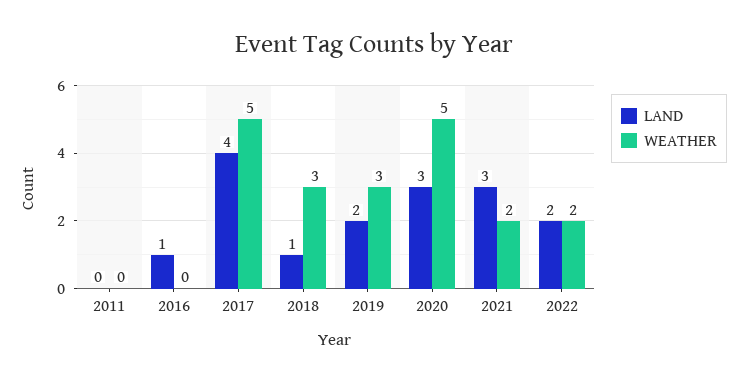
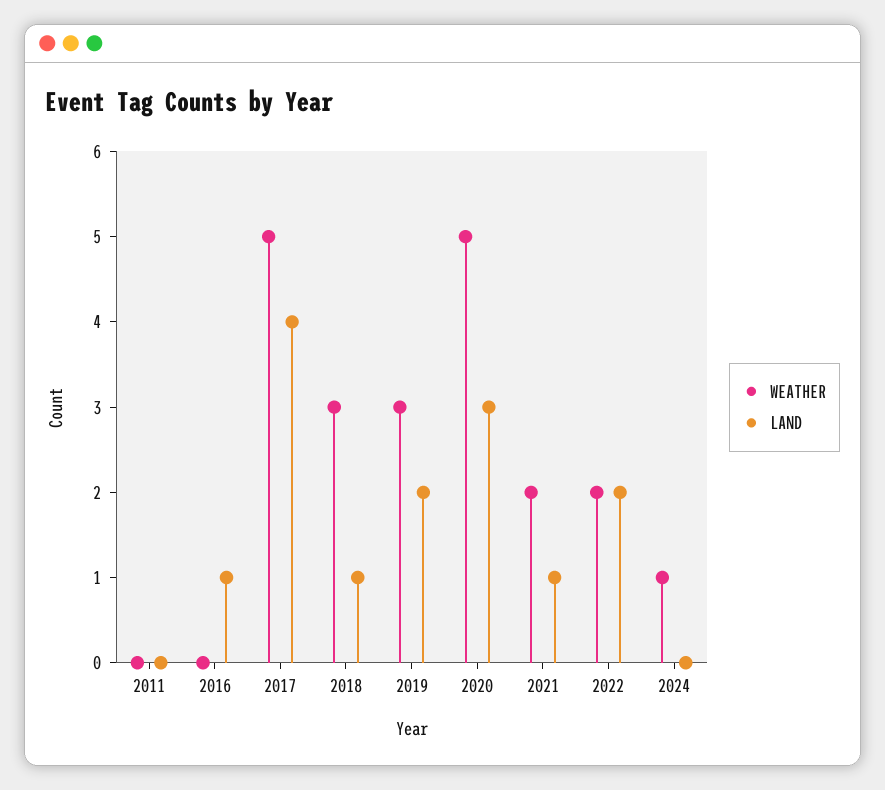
LAND, 2021: 3 -> 1
WEATHER, 2024: none -> 1
LAND, 2024: none -> 0

